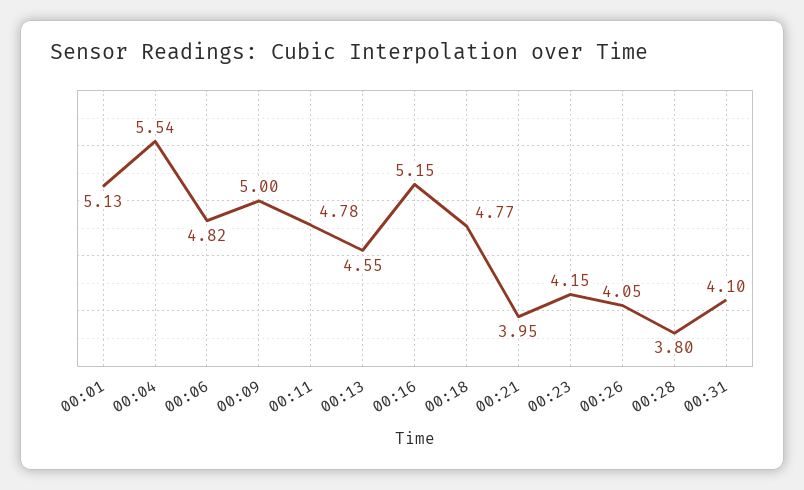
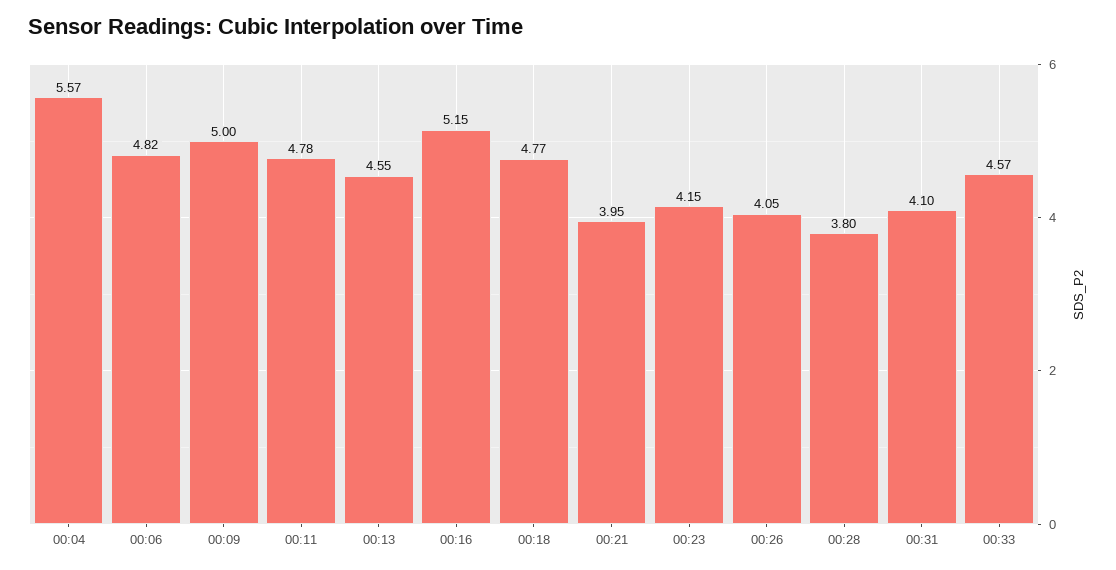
00:01: 5.13 -> none
00:04: 5.54 -> 5.57
00:33: none -> 4.57

